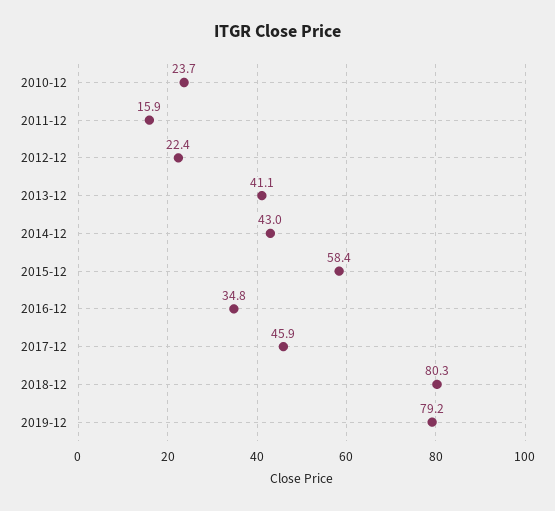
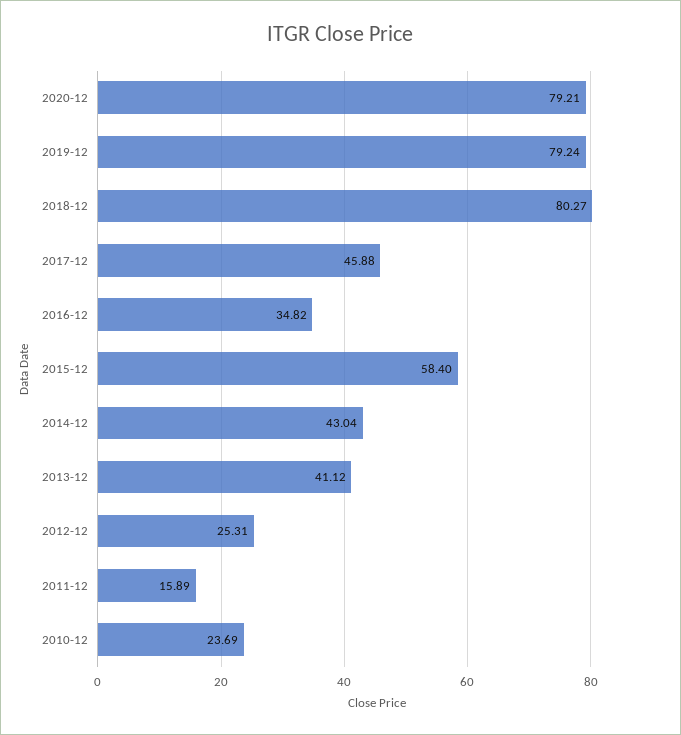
2012-12: 22.4 -> 25.31
2020-12: none -> 79.21

